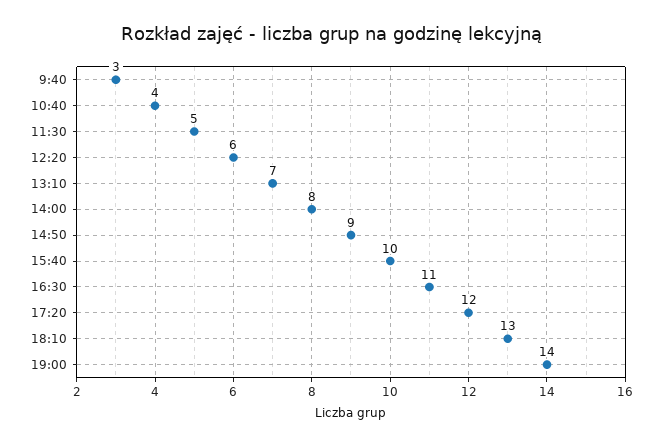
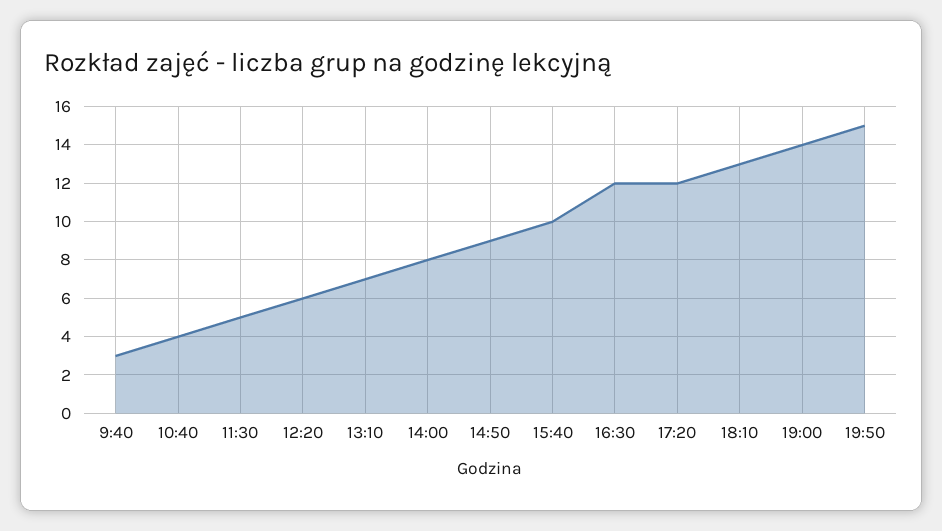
16:30: 11 -> 12
19:50: none -> 15

